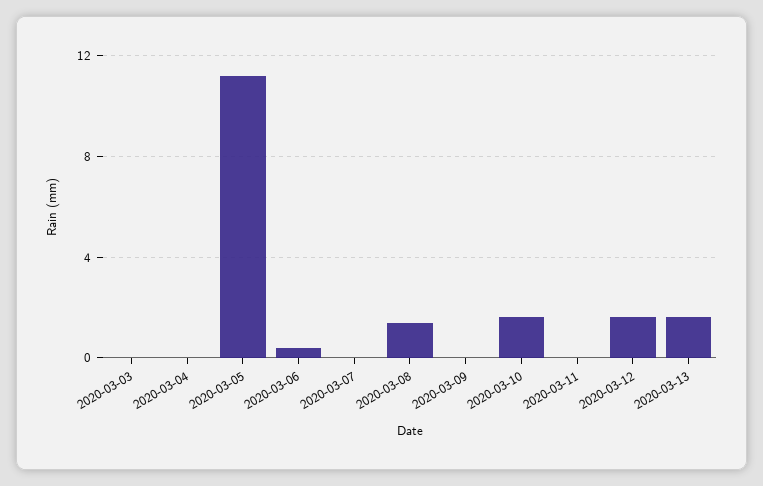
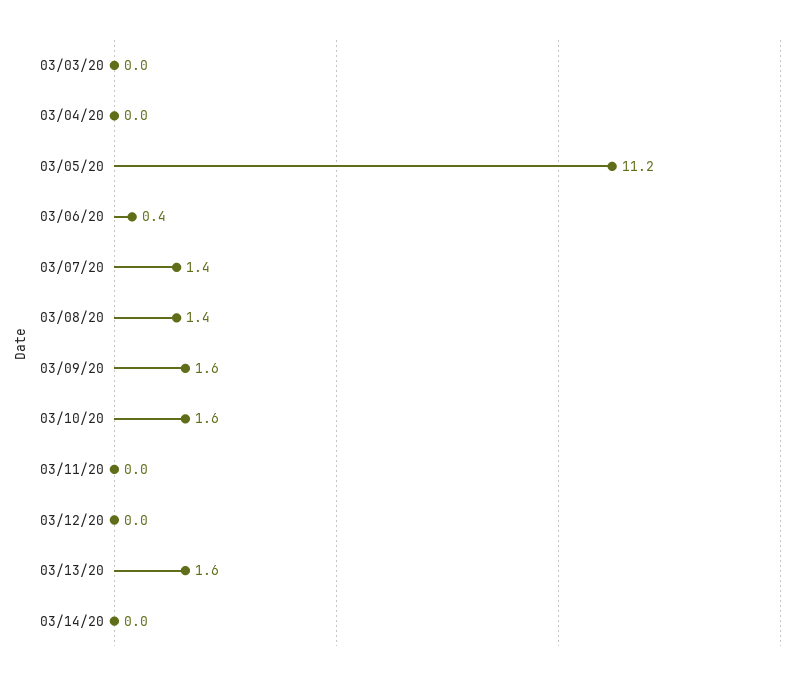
2020-03-07: 0 -> 1.4
2020-03-09: 0 -> 1.6
2020-03-12: 1.5 -> 0
03/14/20: none -> 0

